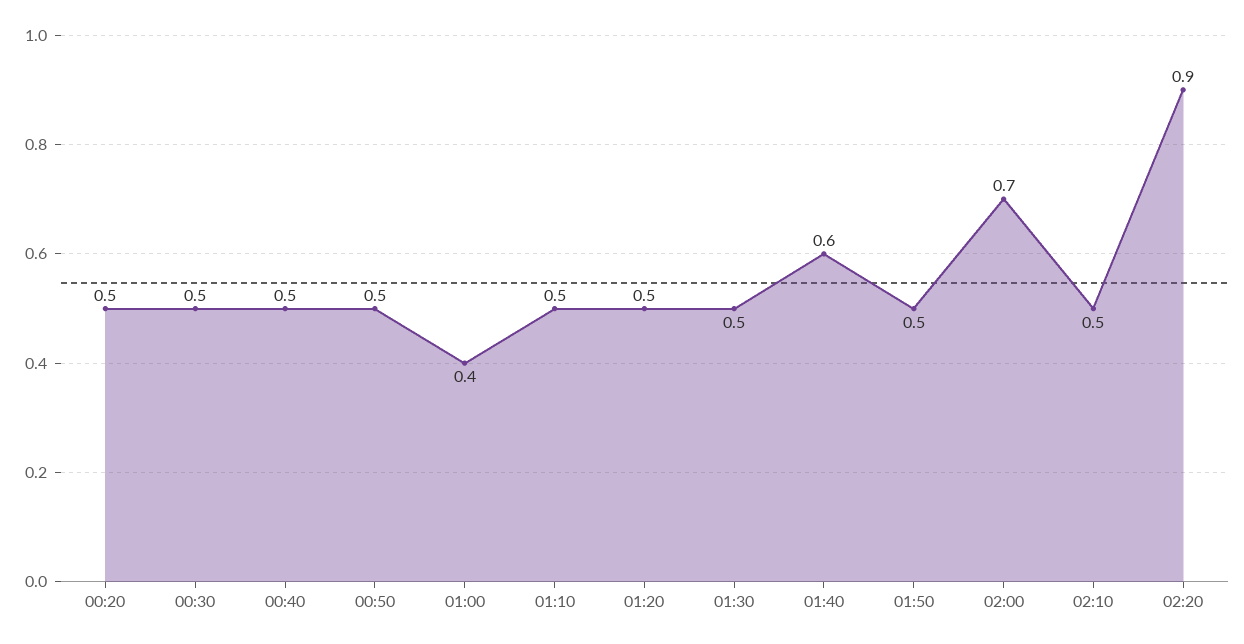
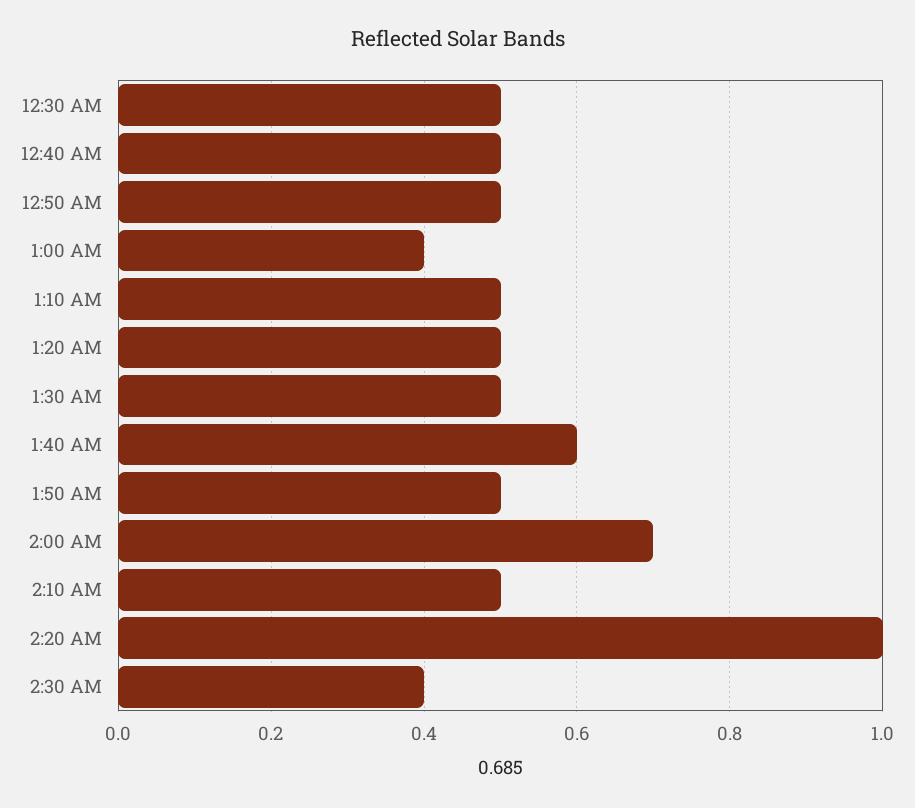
00:20: 0.5 -> none
02:20: 0.9 -> 1
2:30 AM: none -> 0.4

